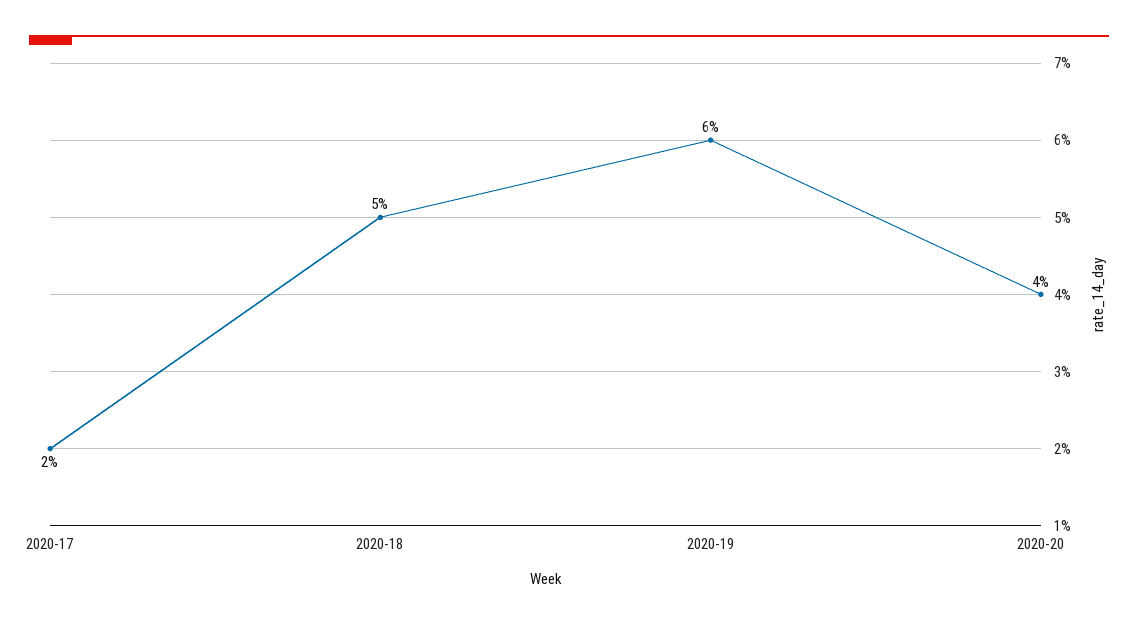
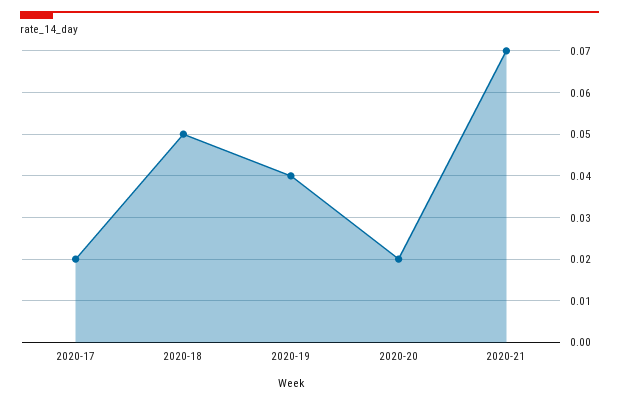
2020-19: 0.06 -> 0.04
2020-20: 0.04 -> 0.02
2020-21: none -> 0.07

